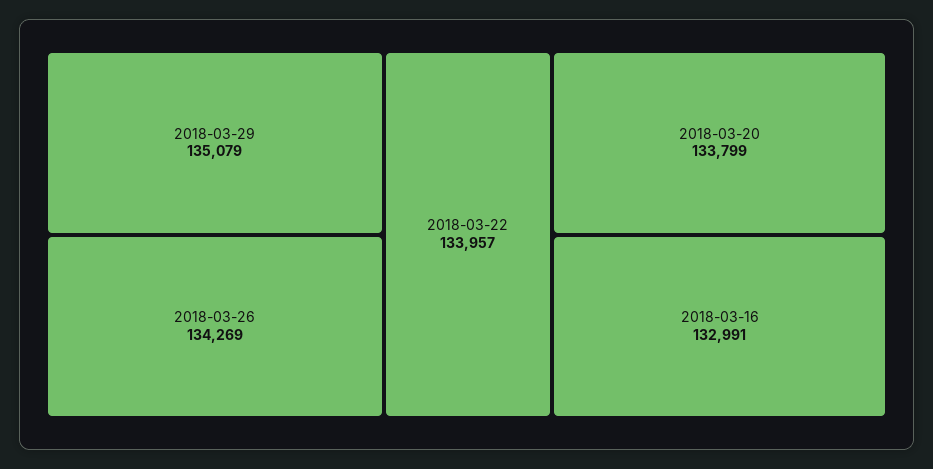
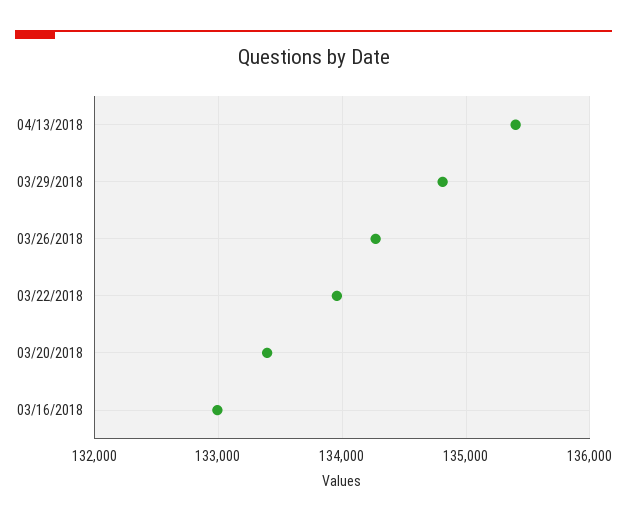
2018-03-29: 135079 -> 134800
2018-03-20: 133799 -> 133400
04/13/2018: none -> 135400

